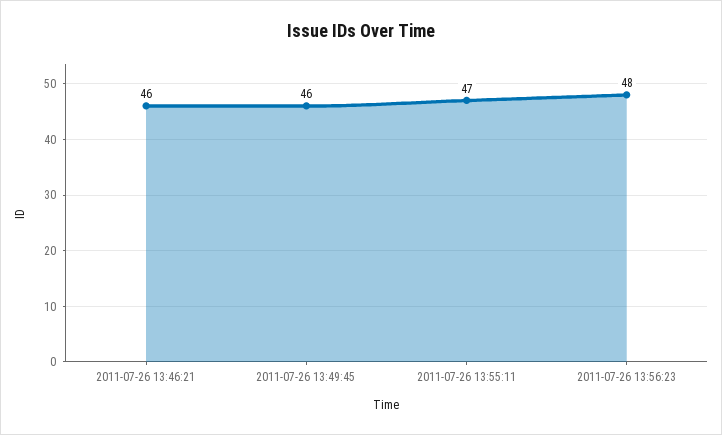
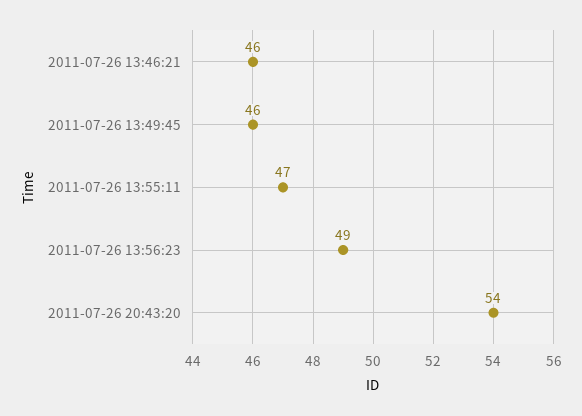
2011-07-26 13:56:23: 48 -> 49
2011-07-26 20:43:20: none -> 54

